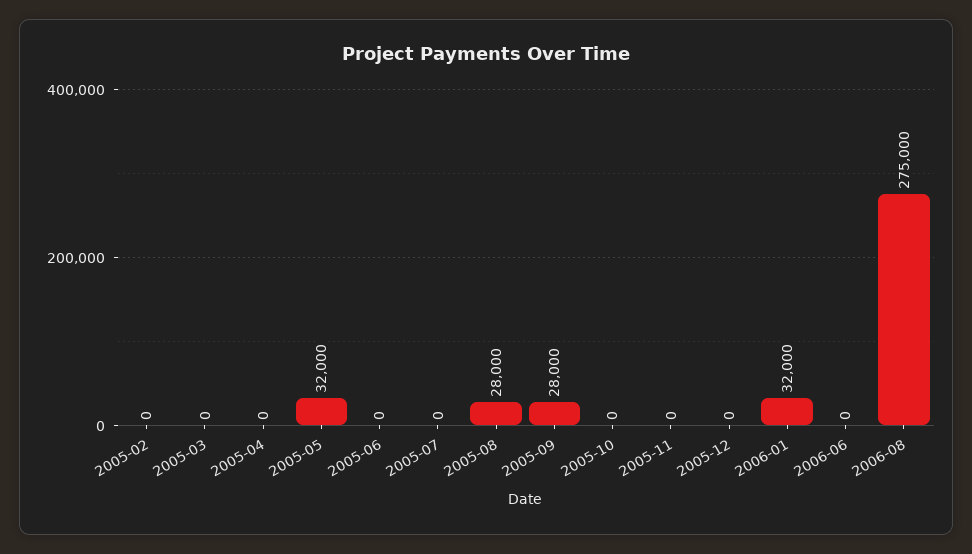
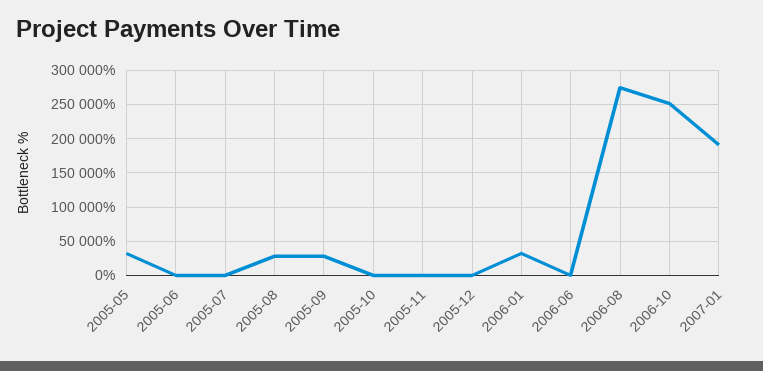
2005-02: 0 -> none
2005-03: 0 -> none
2005-04: 0 -> none
2006-10: none -> 250000
2007-01: none -> 190000

